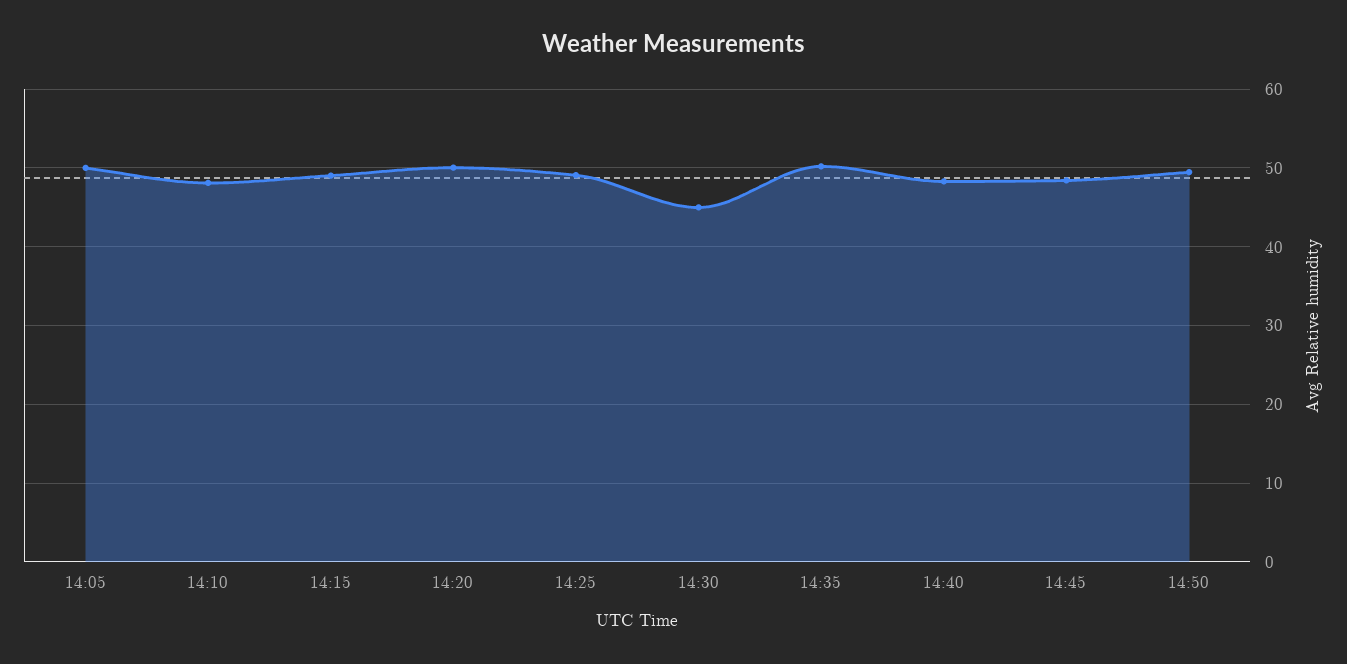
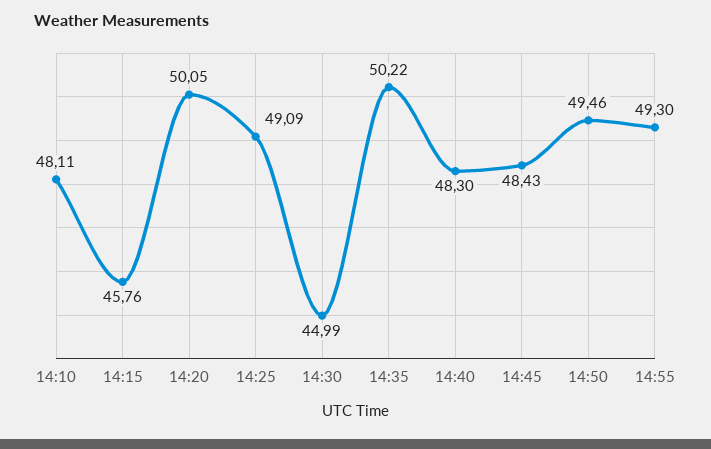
14:05: 50 -> none
14:15: 49 -> 45.76
14:55: none -> 49.3

